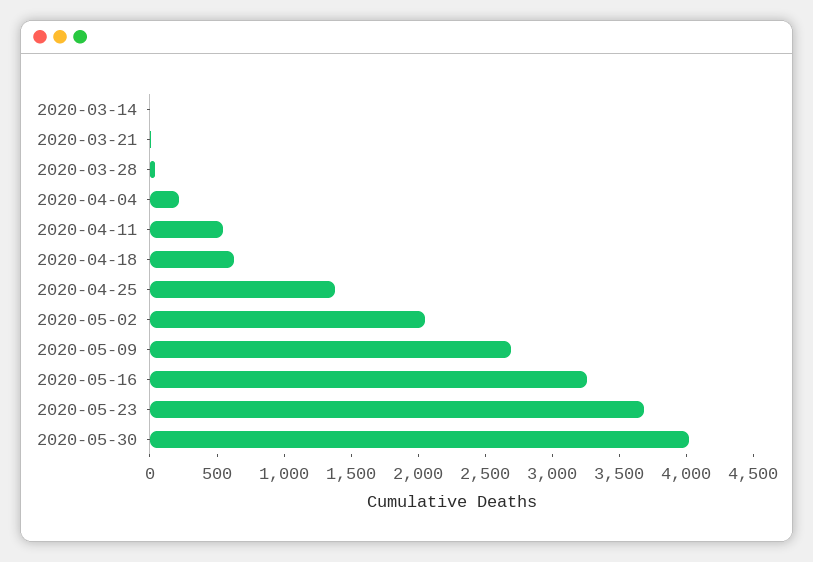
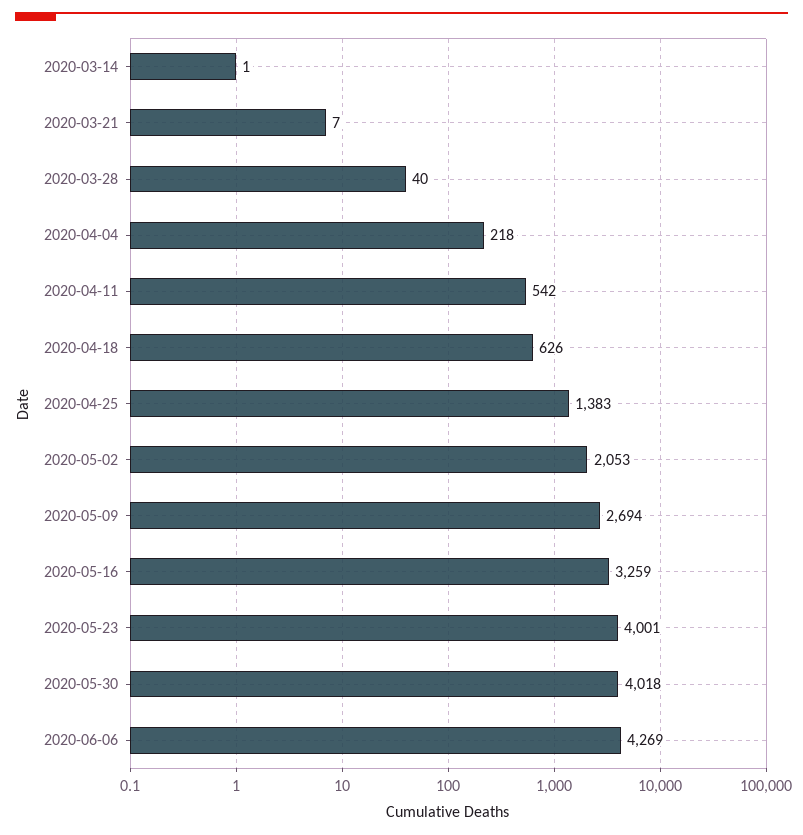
2020-05-23: 3700 -> 4001
2020-06-06: none -> 4269

